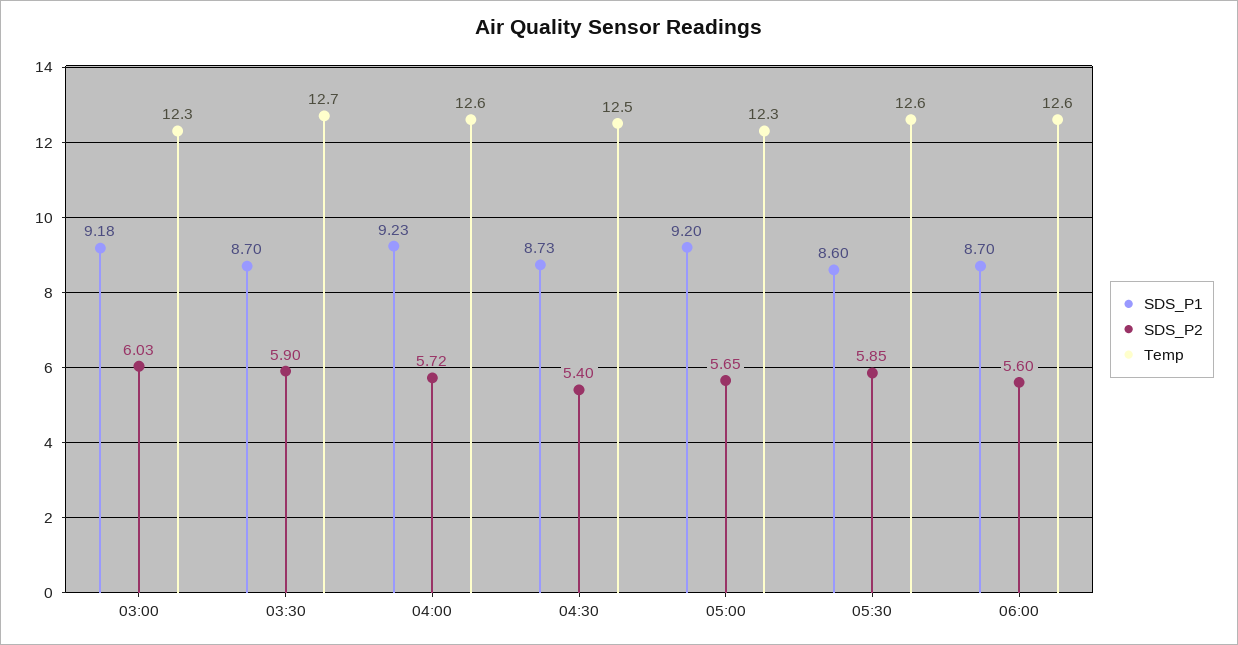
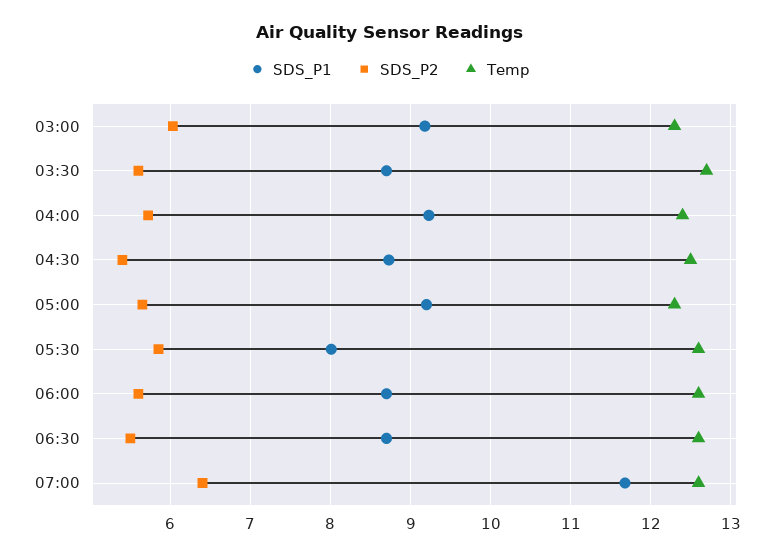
SDS_P2, 03:30: 5.9 -> 5.6
Temp, 04:00: 12.6 -> 12.4
SDS_P1, 05:30: 8.6 -> 8
SDS_P1, 06:30: none -> 8.7
SDS_P2, 06:30: none -> 5.5
Temp, 06:30: none -> 12.6
SDS_P1, 07:00: none -> 11.7
SDS_P2, 07:00: none -> 6.4
Temp, 07:00: none -> 12.6

